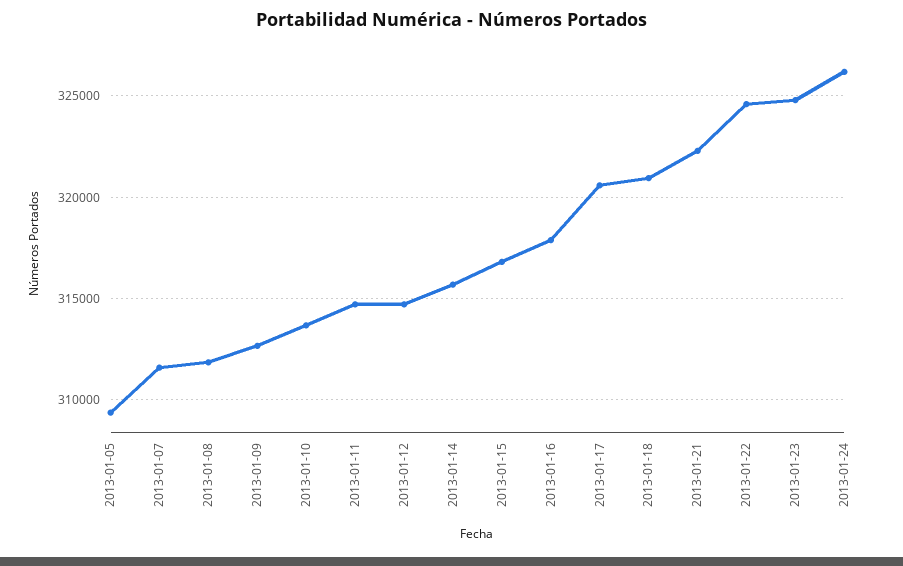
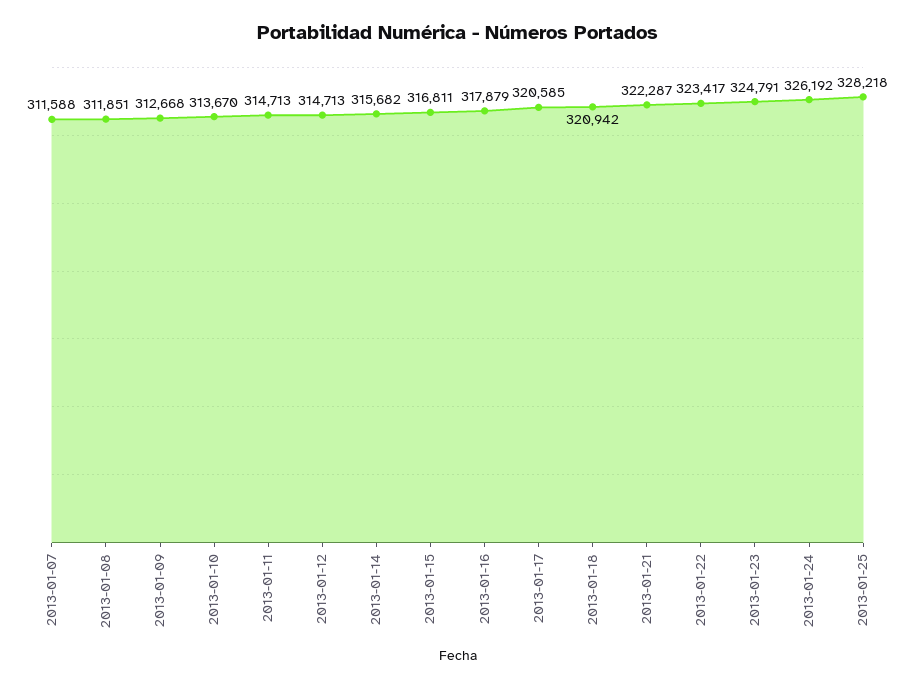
2013-01-05: 309500 -> none
2013-01-22: 324500 -> 323417
2013-01-25: none -> 328218

